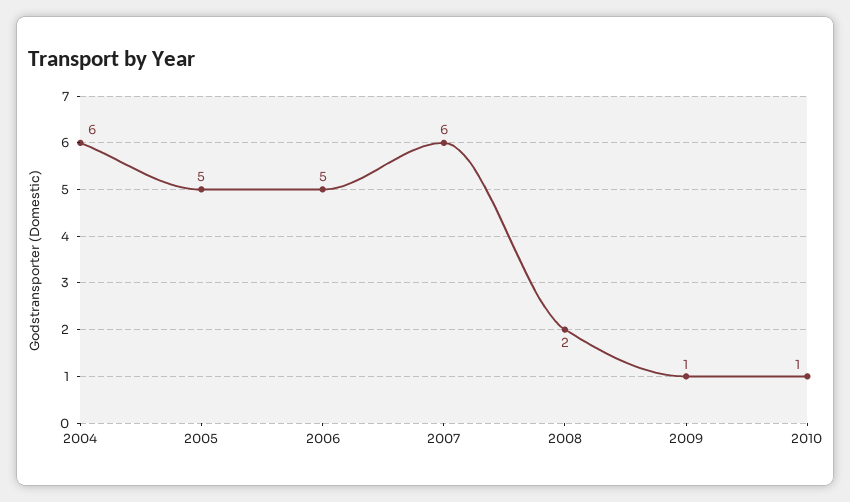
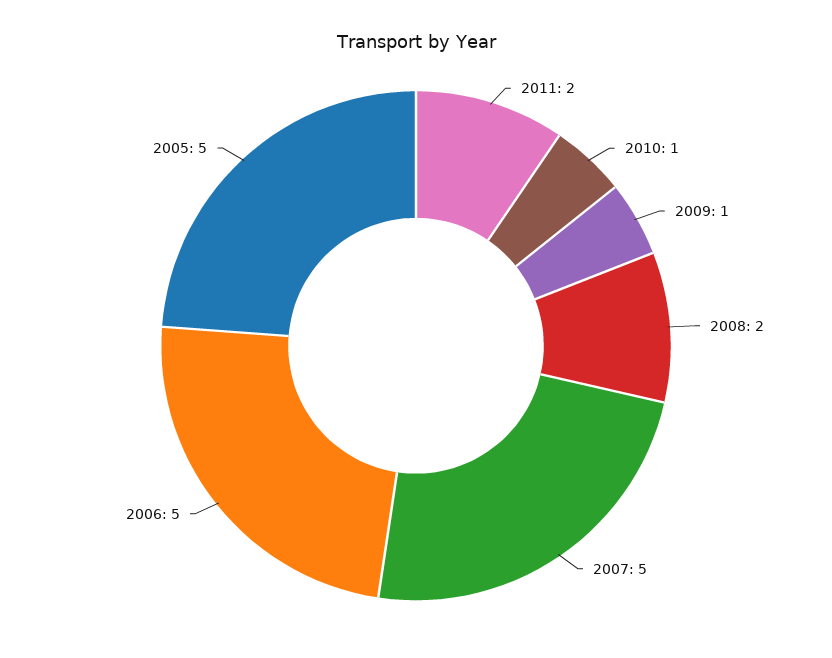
2004: 6 -> none
2007: 6 -> 5
2011: none -> 2

